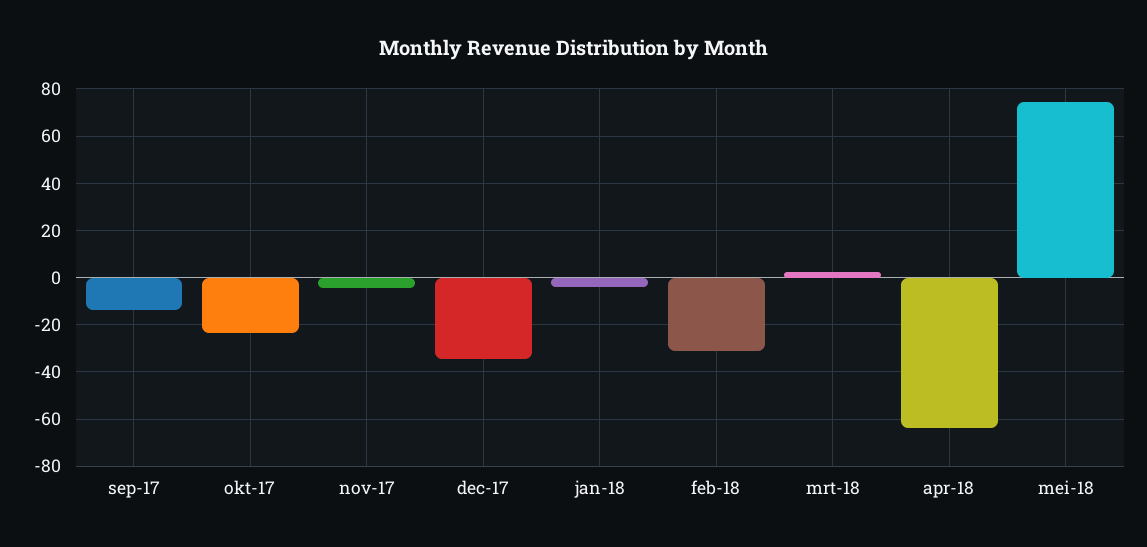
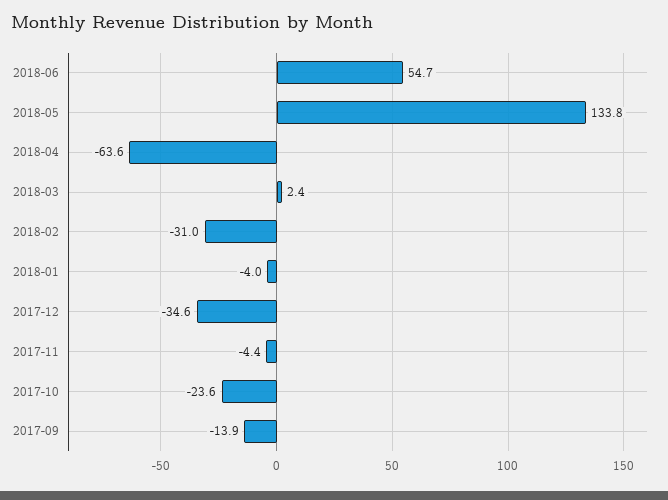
mei-18: 75 -> 133.8
2018-06: none -> 54.7

